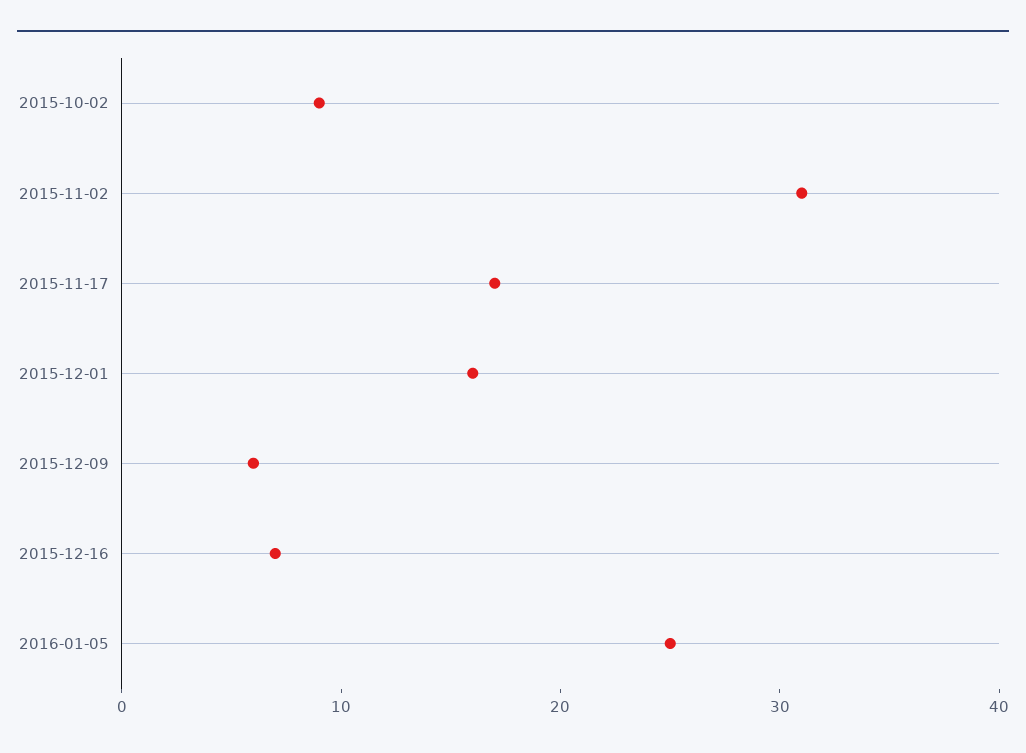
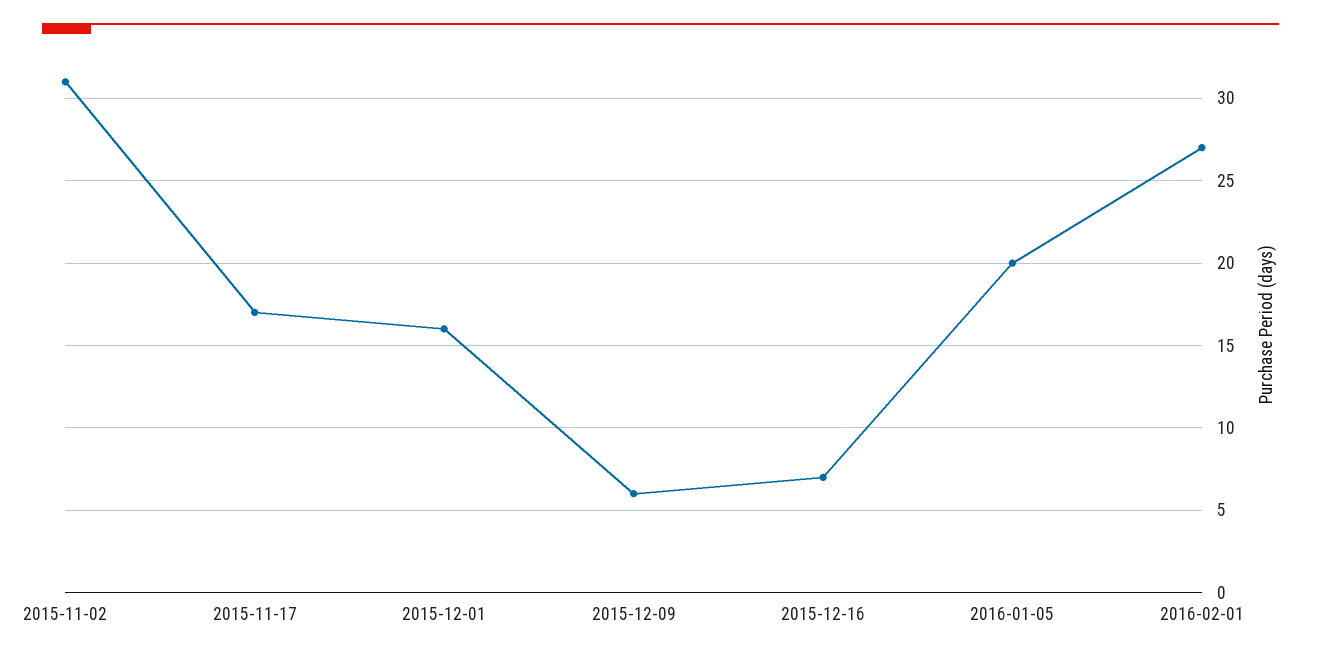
2015-10-02: 9 -> none
2016-01-05: 25 -> 20
2016-02-01: none -> 27

